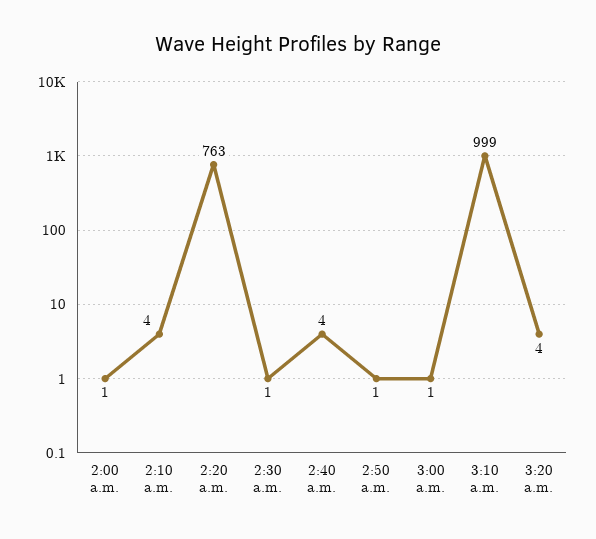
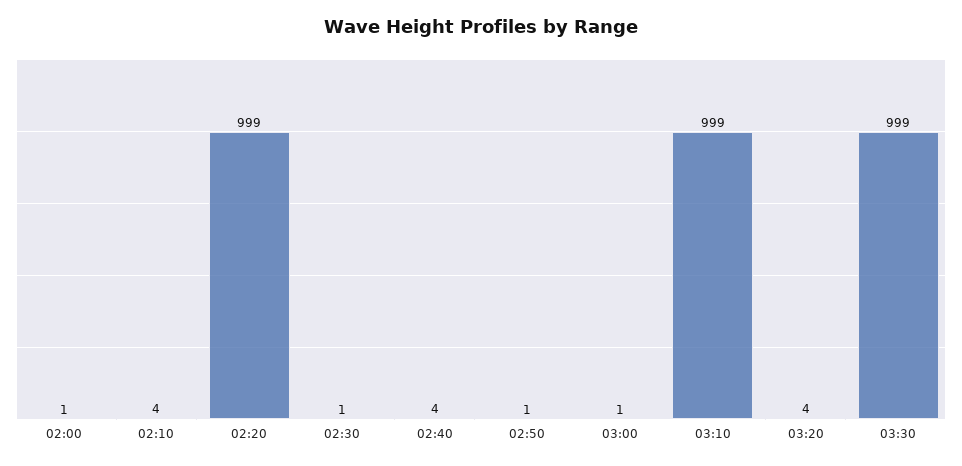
2:20 a.m.: 763 -> 999
03:30: none -> 999

